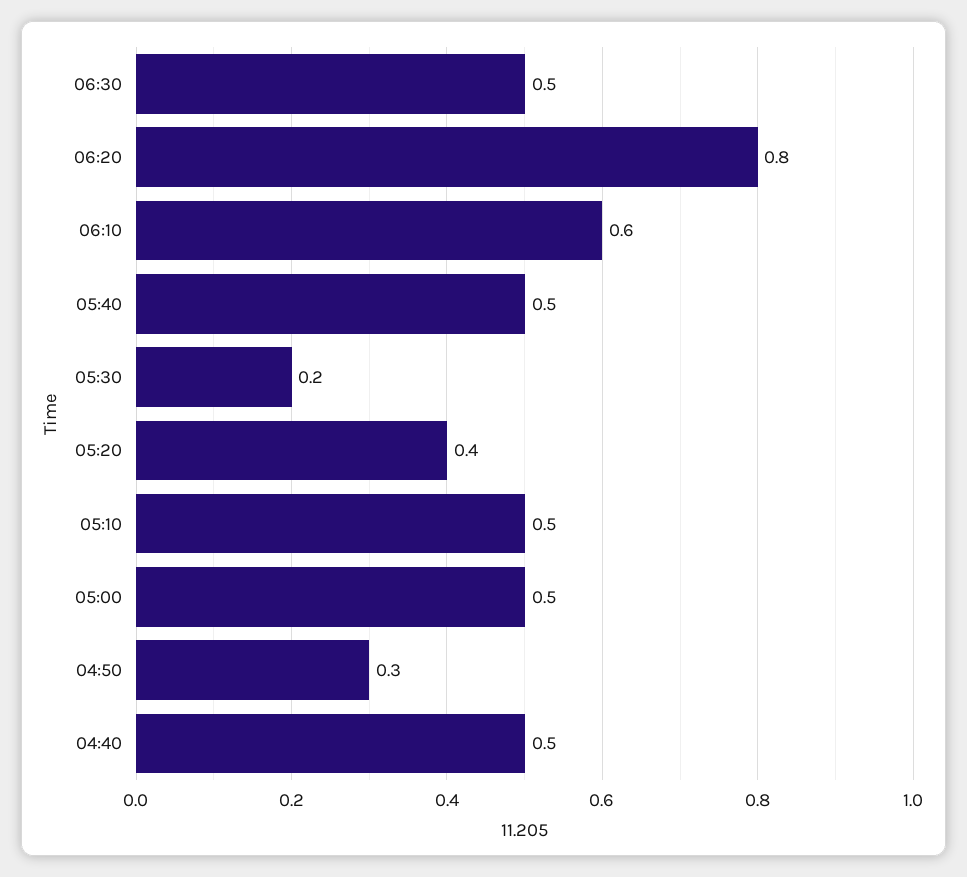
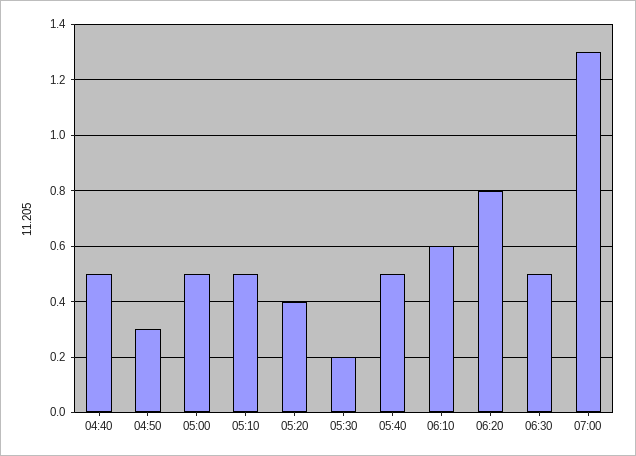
07:00: none -> 1.3

